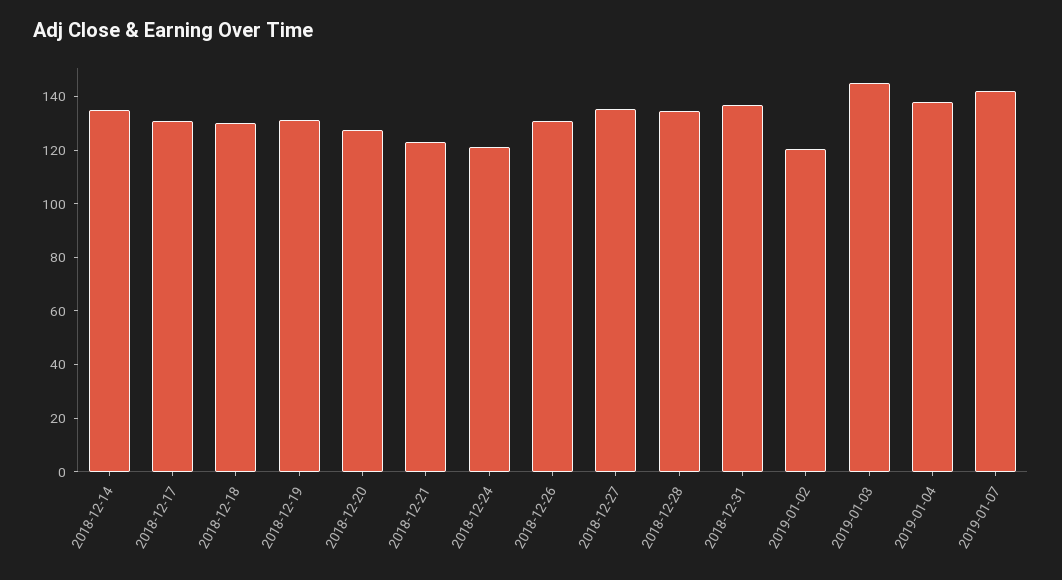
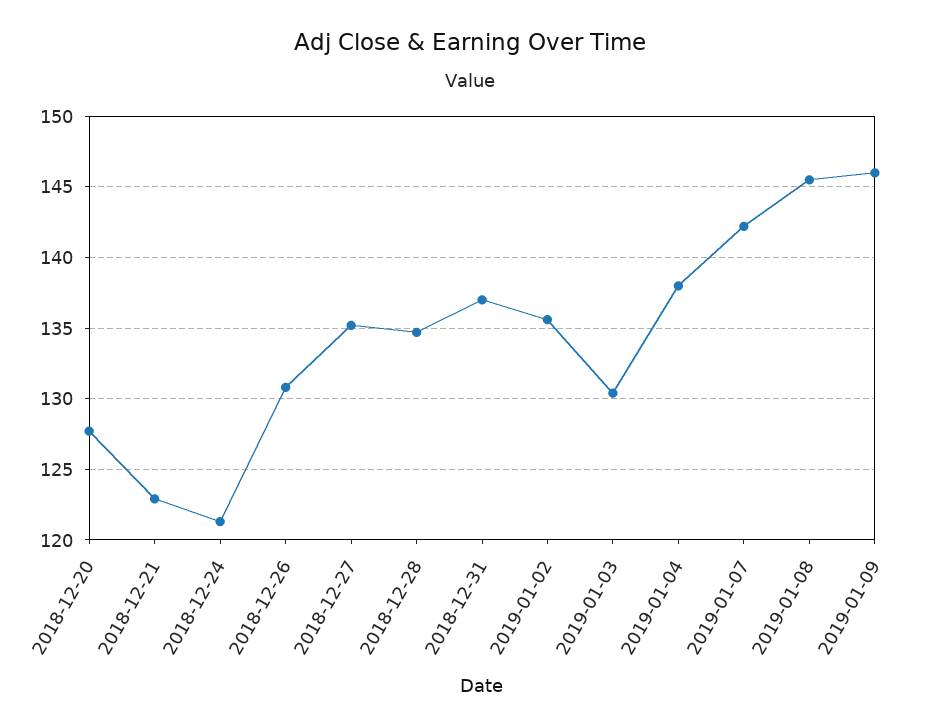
2018-12-14: 135 -> none
2018-12-17: 130 -> none
2018-12-18: 130 -> none
2018-12-19: 130 -> none
2019-01-02: 120 -> 135.5
2019-01-03: 145 -> 130.5
2019-01-08: none -> 145.5
2019-01-09: none -> 146

